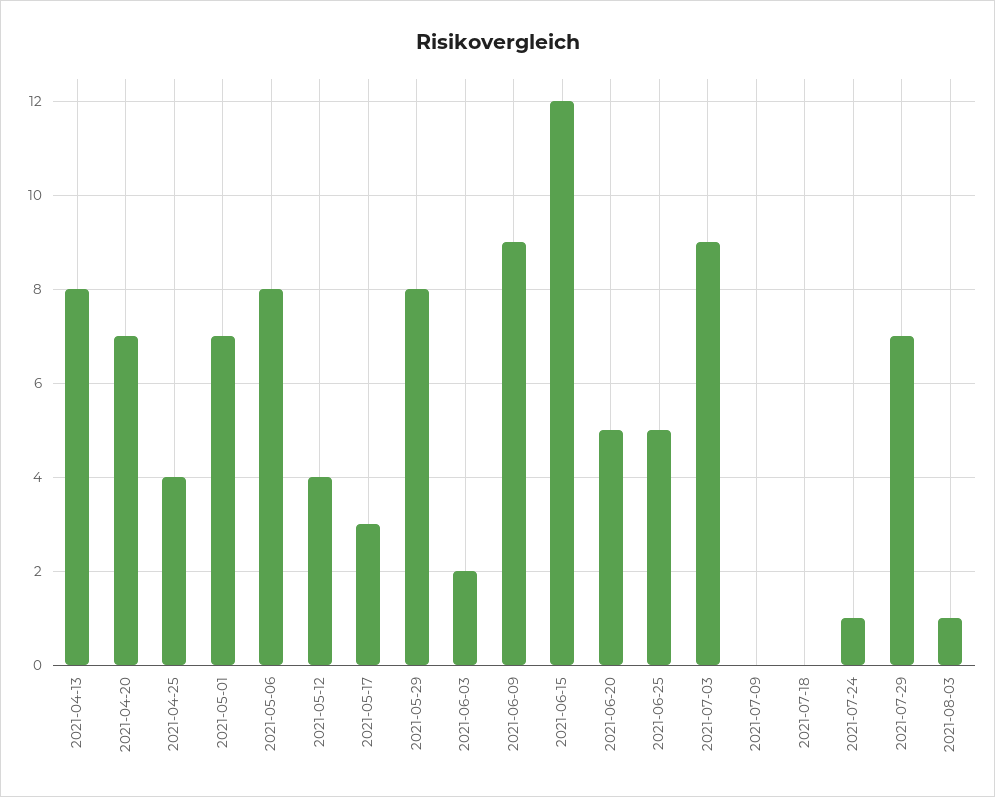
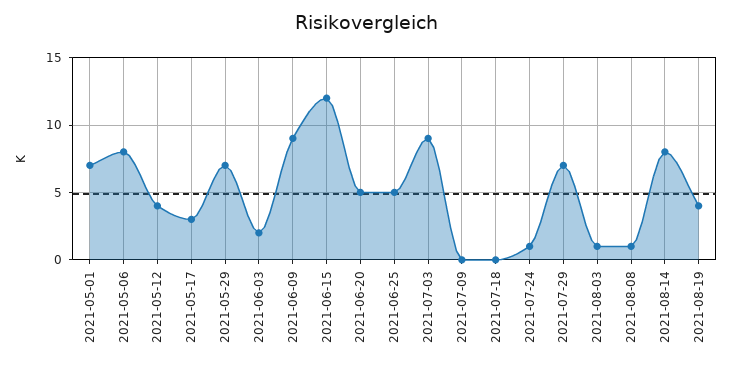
2021-04-13: 8 -> none
2021-04-20: 7 -> none
2021-04-25: 4 -> none
2021-05-29: 8 -> 7
2021-08-08: none -> 1
2021-08-14: none -> 8
2021-08-19: none -> 4

